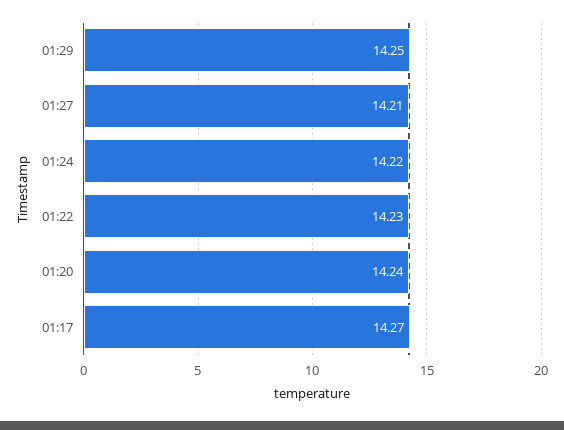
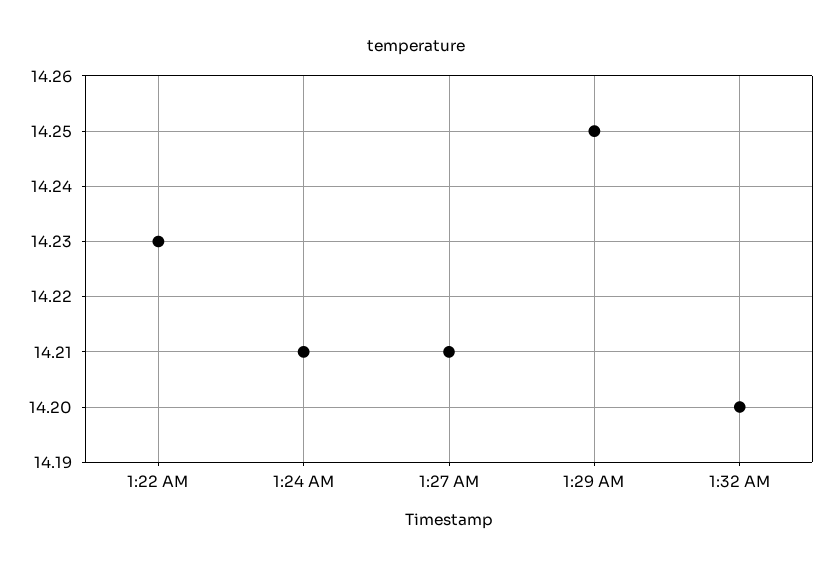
01:24: 14.22 -> 14.21
01:20: 14.24 -> none
01:17: 14.27 -> none
1:32 AM: none -> 14.2

